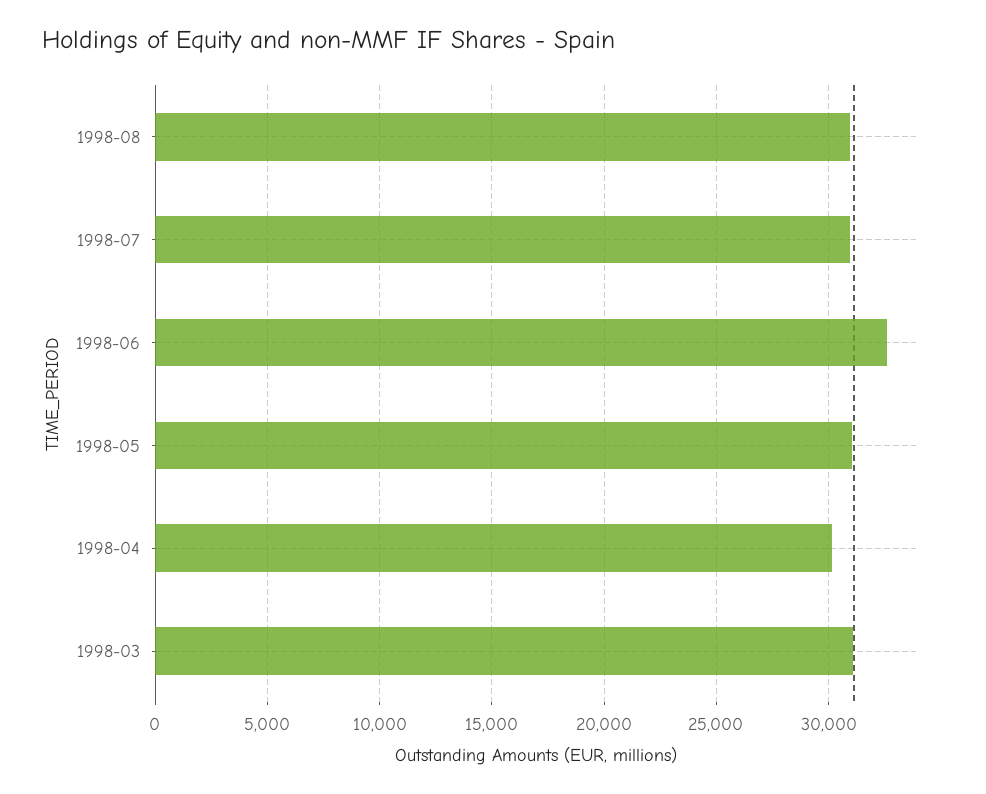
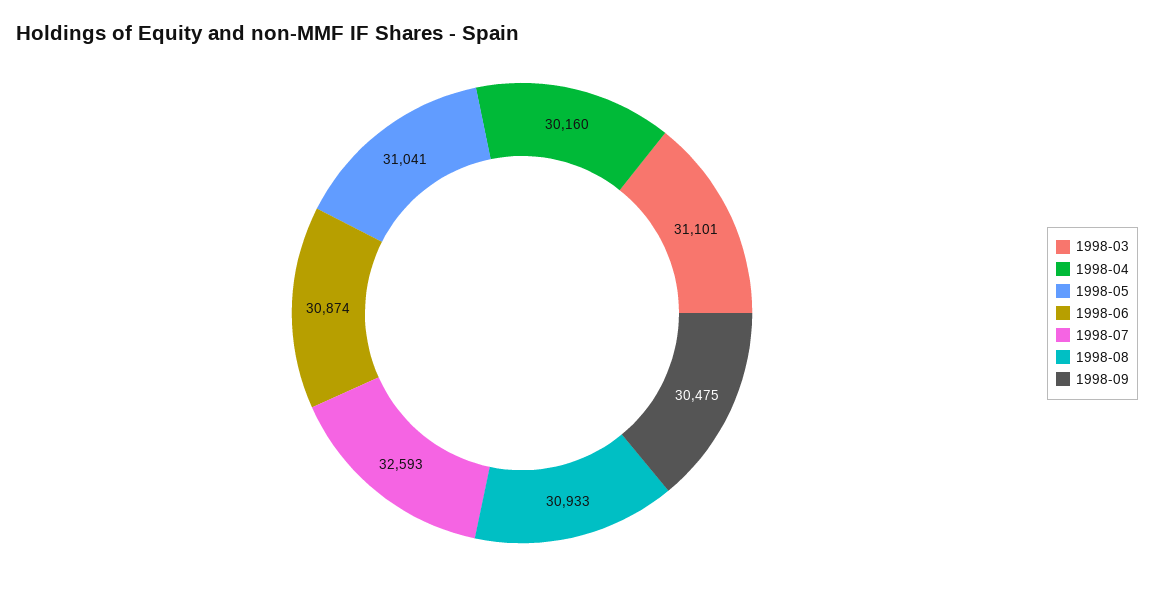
1998-07: 31000 -> 32593
1998-06: 32500 -> 30874
1998-09: none -> 30475

